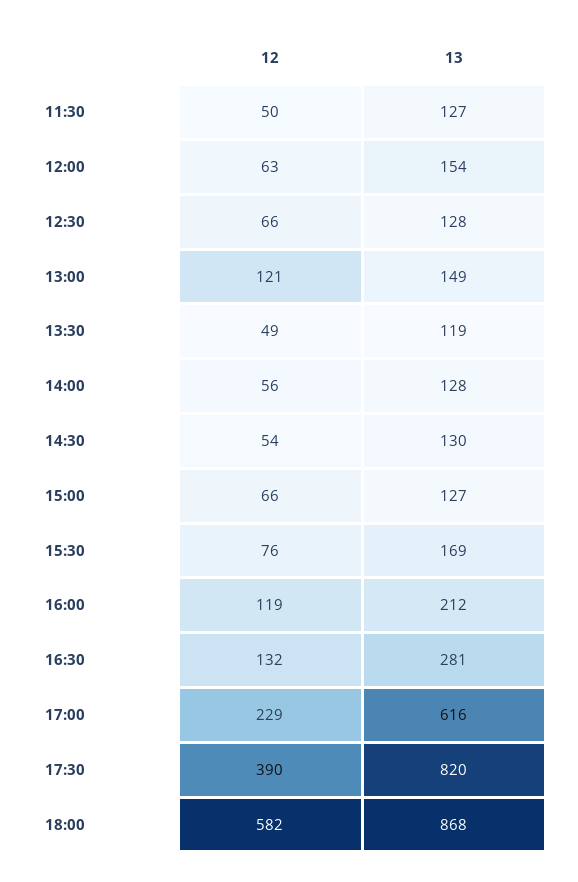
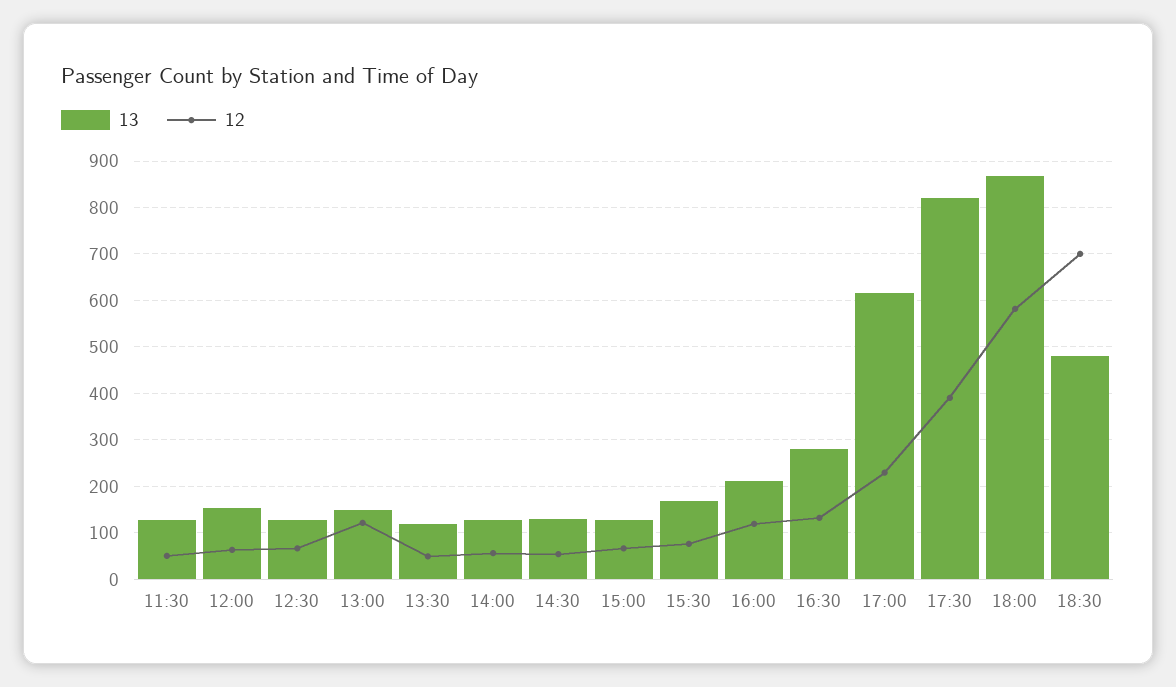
13, 18:30: none -> 480
12, 18:30: none -> 700

